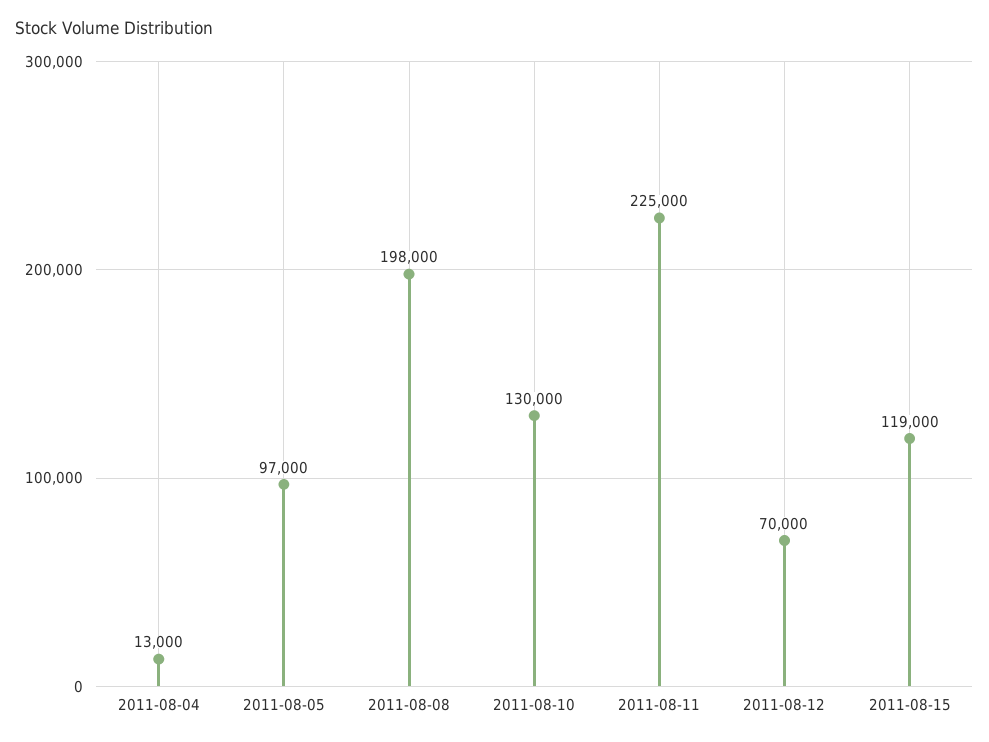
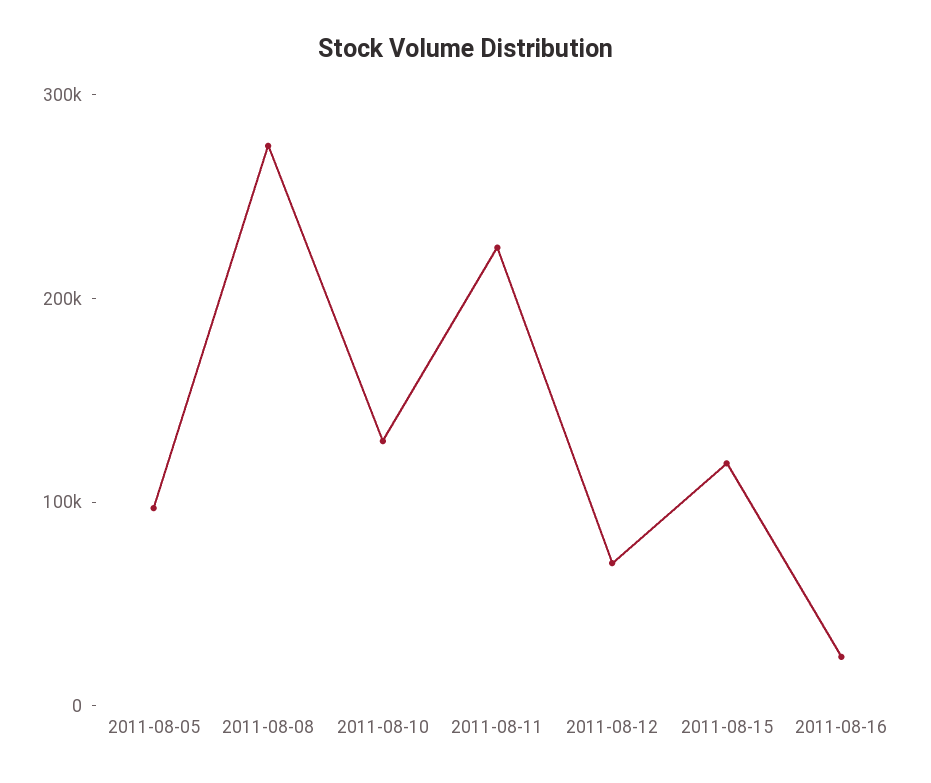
2011-08-04: 13000 -> none
2011-08-08: 198000 -> 280000
2011-08-16: none -> 20000

